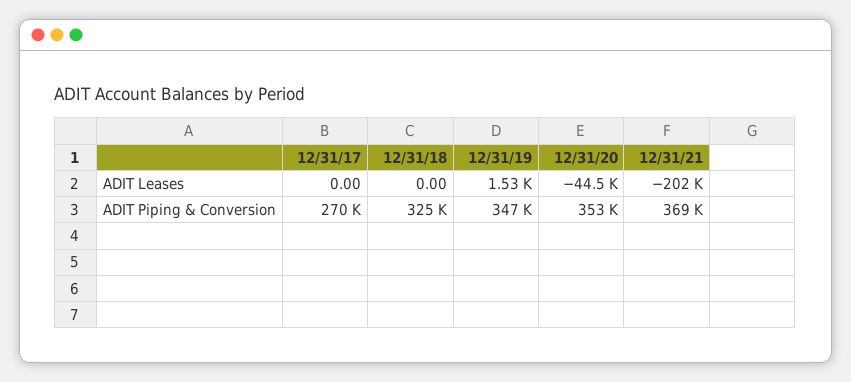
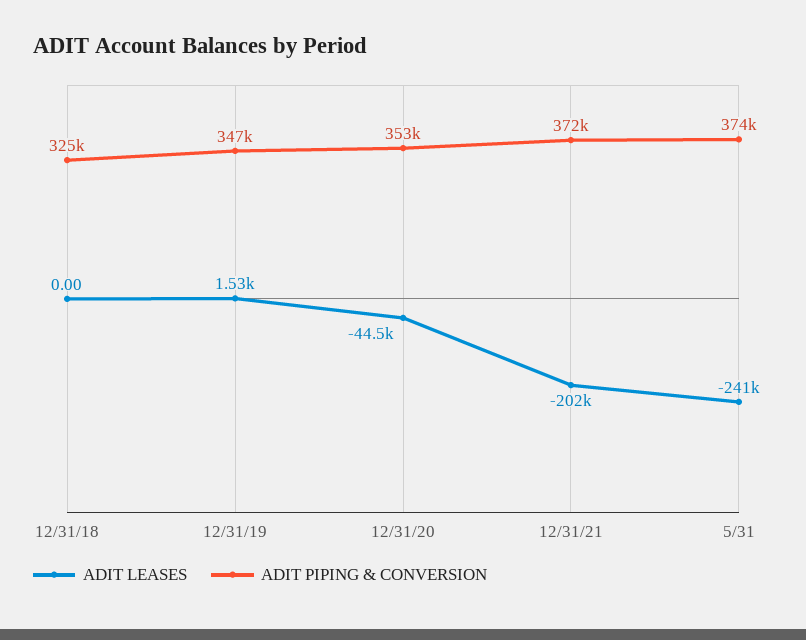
ADIT Leases, 12/31/17: 0 -> none
ADIT Piping & Conversion, 12/31/17: 270000 -> none
ADIT Piping & Conversion, 12/31/21: 369000 -> 372000
ADIT Leases, 5/31: none -> -241000
ADIT Piping & Conversion, 5/31: none -> 374000

